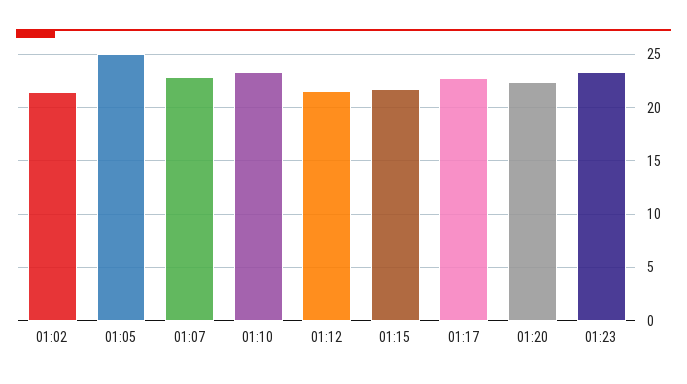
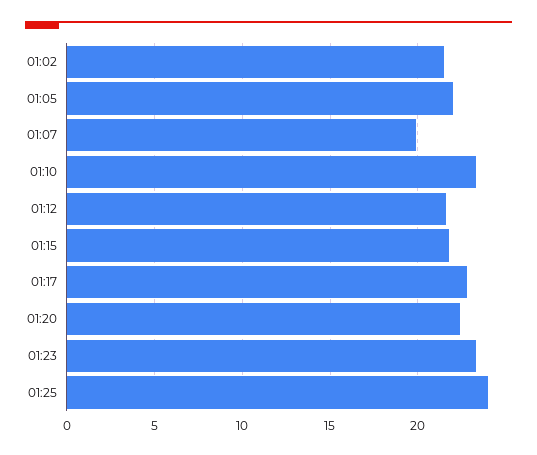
01:05: 25 -> 22
01:07: 23 -> 20
01:25: none -> 24

